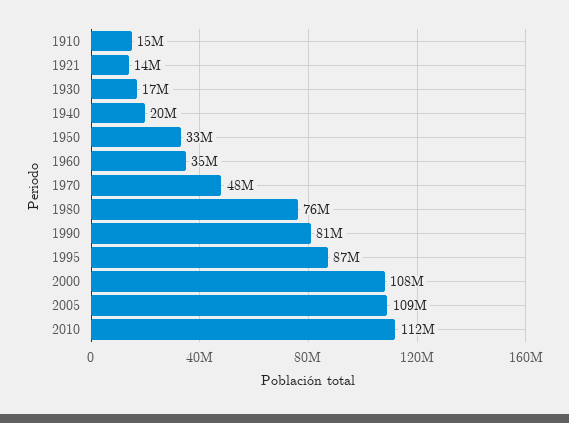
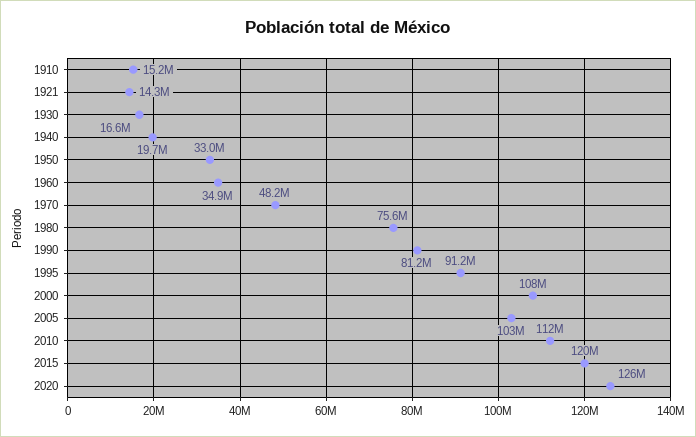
1995: 87000000 -> 91200000
2005: 109000000 -> 103000000
2015: none -> 120000000
2020: none -> 126000000

